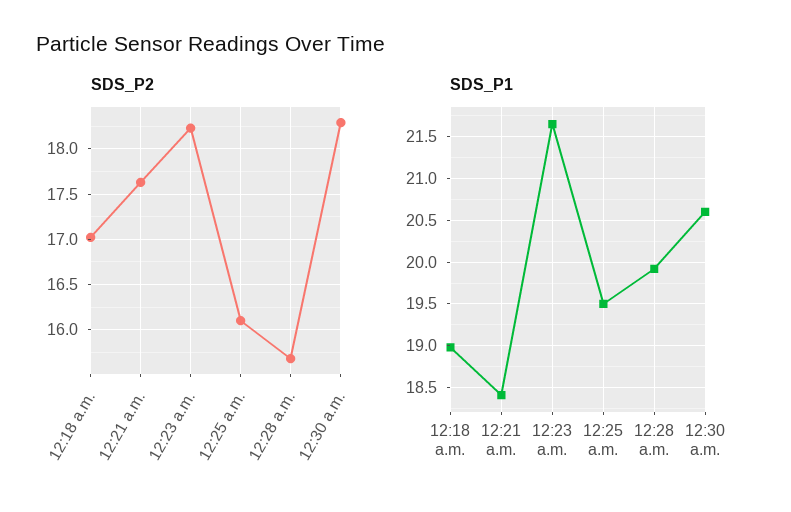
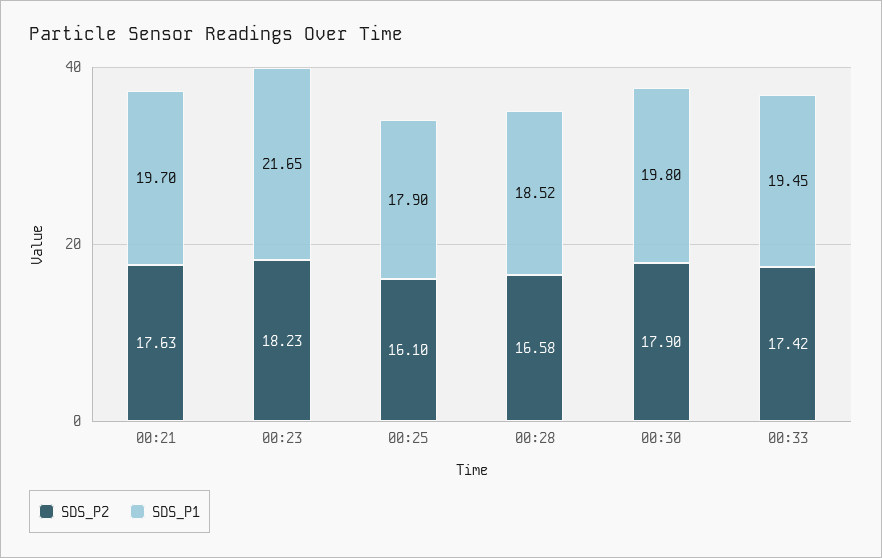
SDS_P2, 12:18 a.m.: 17 -> none
SDS_P2, 12:28 a.m.: 15.7 -> 16.58
SDS_P2, 12:30 a.m.: 18.3 -> 17.9
SDS_P1, 12:18 a.m.: 19 -> none
SDS_P1, 12:21 a.m.: 18.4 -> 19.7
SDS_P1, 12:25 a.m.: 19.5 -> 17.9
SDS_P1, 12:28 a.m.: 19.9 -> 18.52
SDS_P1, 12:30 a.m.: 20.6 -> 19.8
SDS_P2, 00:33: none -> 17.42
SDS_P1, 00:33: none -> 19.45

